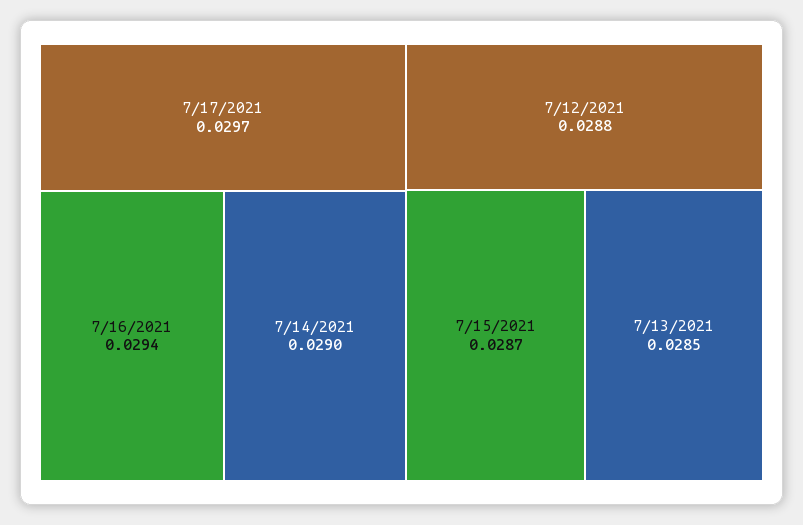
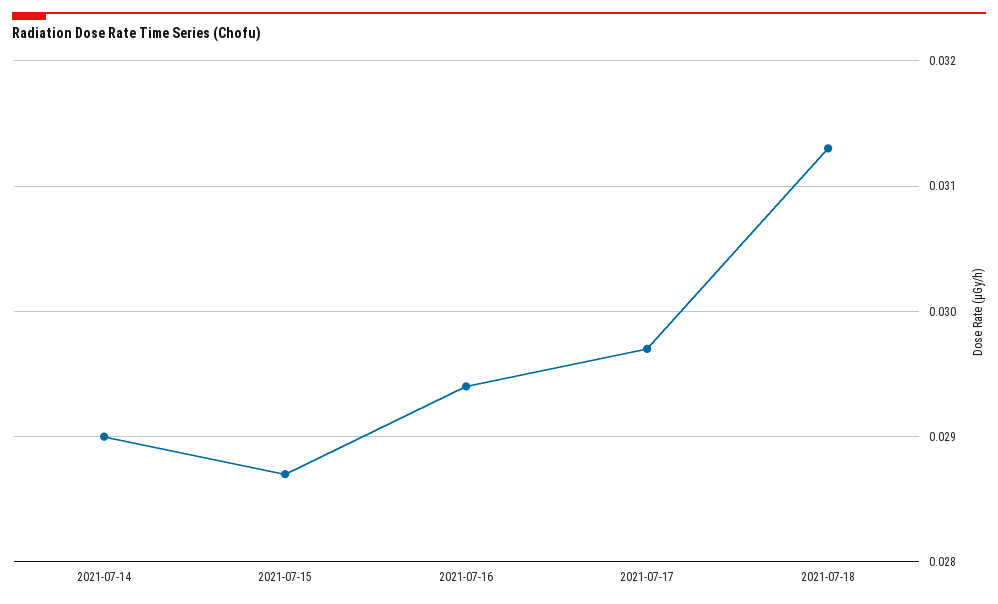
7/12/2021: 0.0288 -> none
7/13/2021: 0.0285 -> none
2021-07-18: none -> 0.0313

